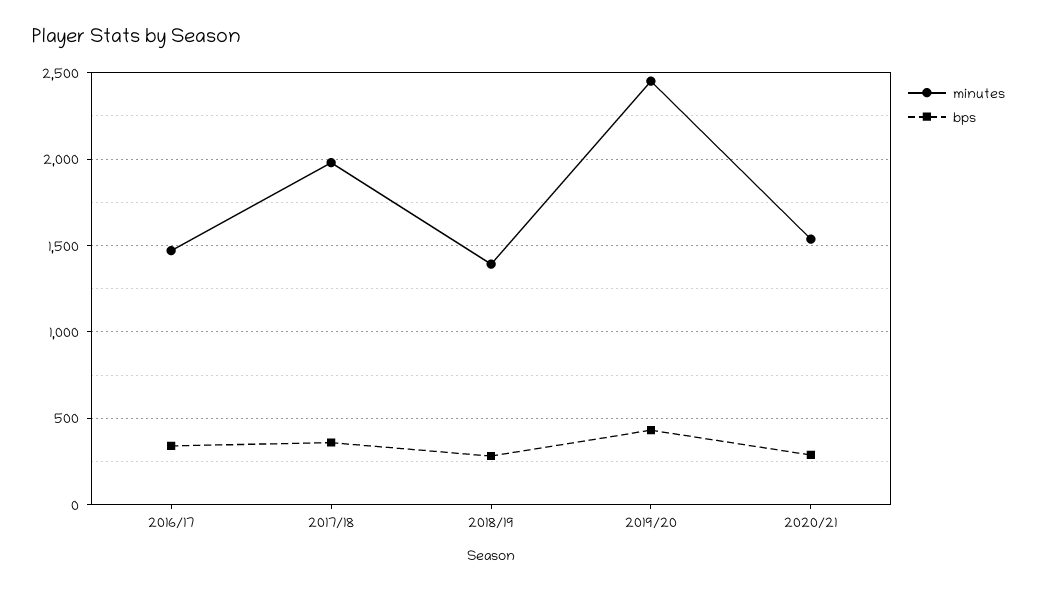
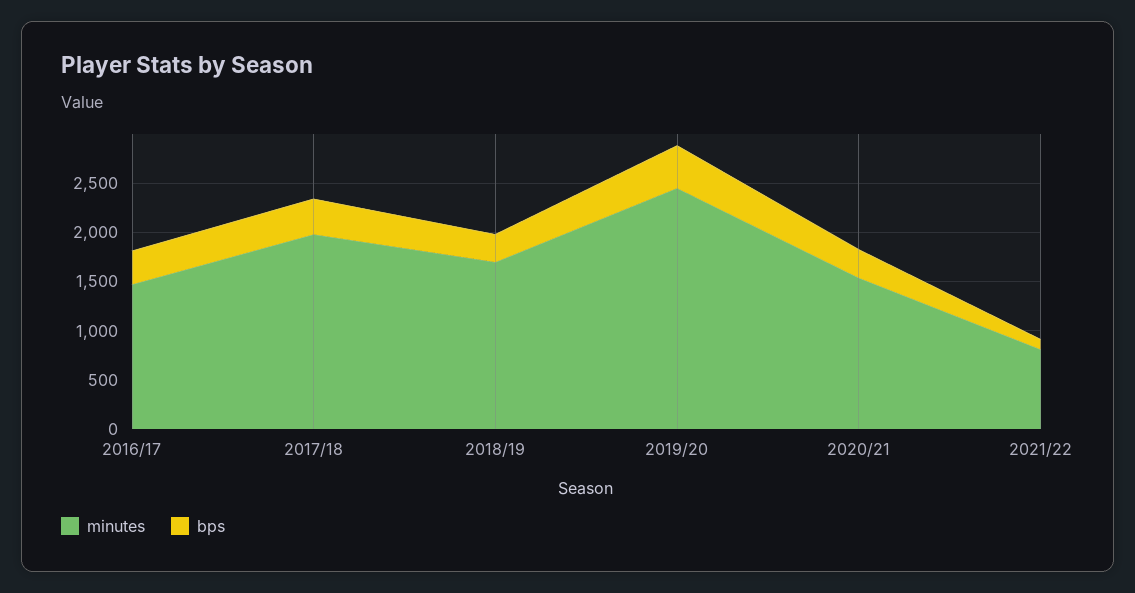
minutes, 2018/19: 1400 -> 1700
minutes, 2021/22: none -> 800
bps, 2021/22: none -> 100

